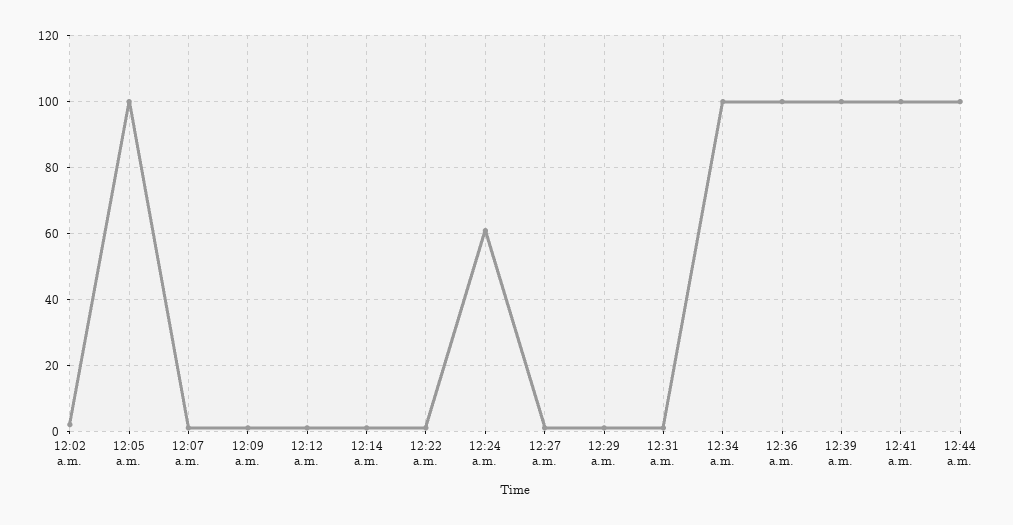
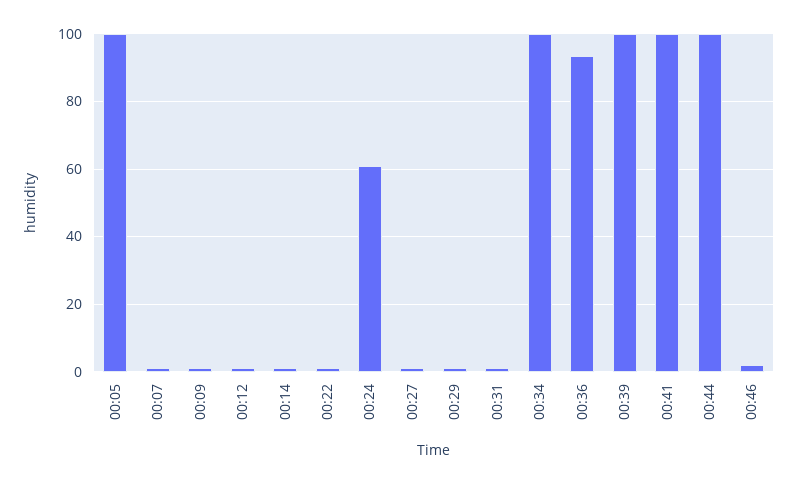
12:02 a.m.: 2 -> none
12:36 a.m.: 100 -> 94
00:46: none -> 2

